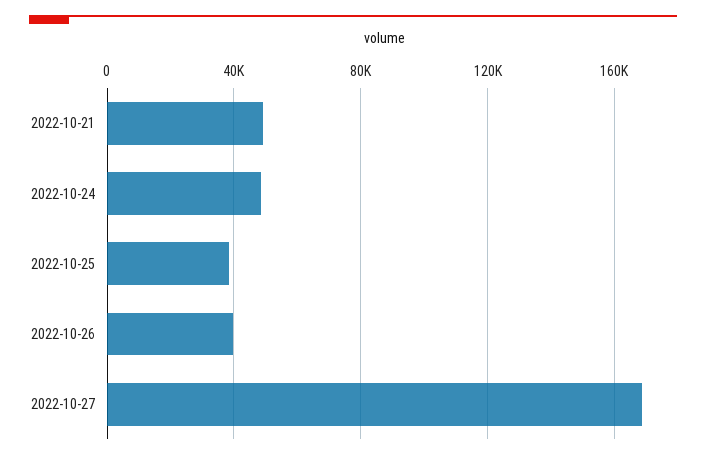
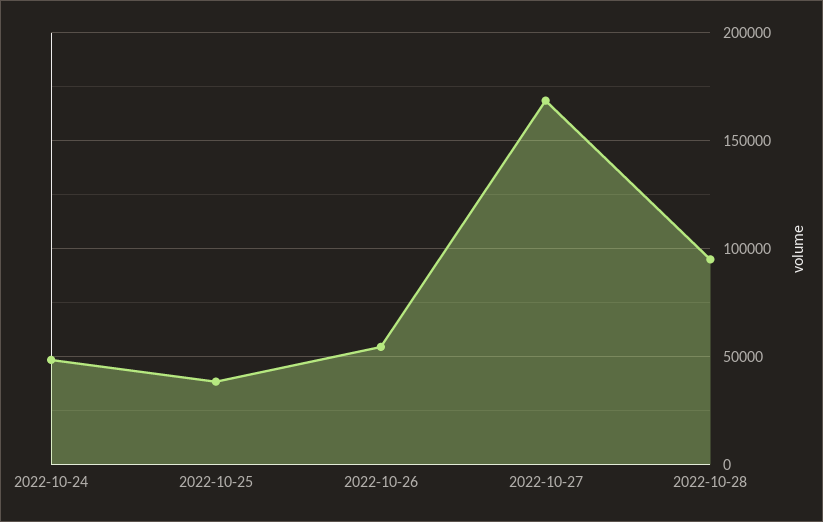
2022-10-21: 50000 -> none
2022-10-26: 40000 -> 55000
2022-10-28: none -> 95000

